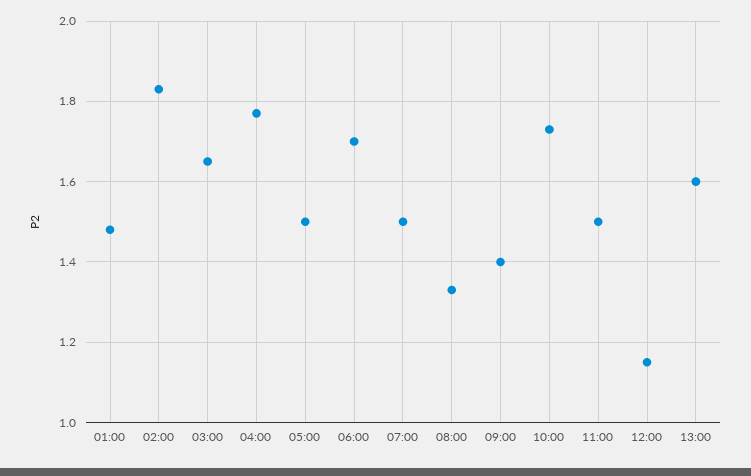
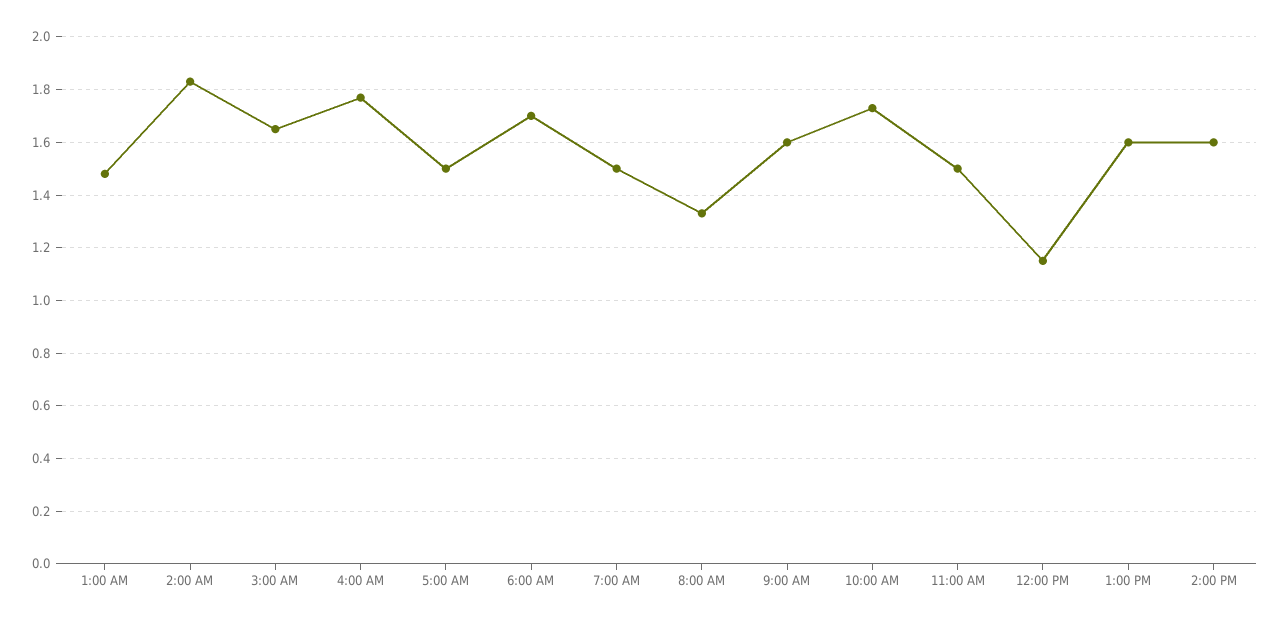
09:00: 1.4 -> 1.6
2:00 PM: none -> 1.6

